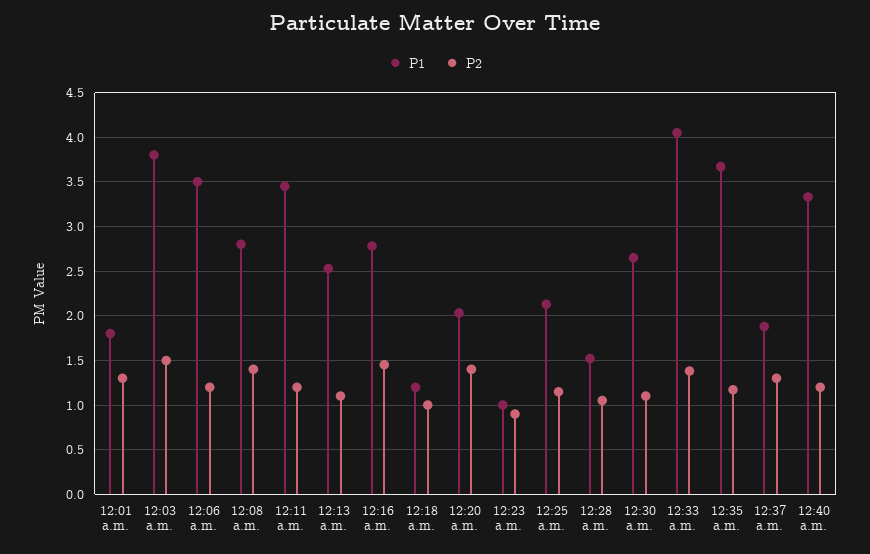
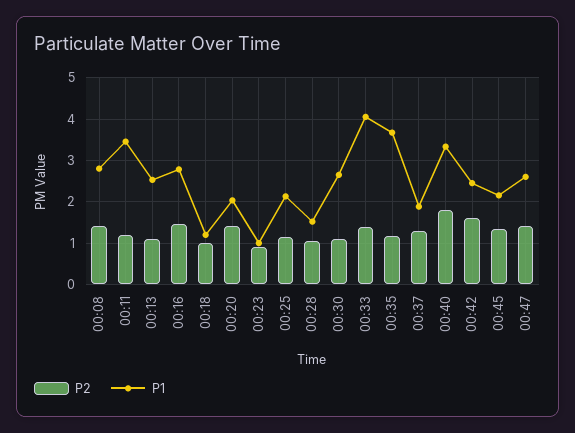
P1, 12:01 a.m.: 1.8 -> none
P2, 12:01 a.m.: 1.3 -> none
P1, 12:03 a.m.: 3.8 -> none
P2, 12:03 a.m.: 1.5 -> none
P1, 12:06 a.m.: 3.5 -> none
P2, 12:06 a.m.: 1.2 -> none
P2, 12:40 a.m.: 1.2 -> 1.8
P2, 00:42: none -> 1.6
P1, 00:42: none -> 2.4
P2, 00:45: none -> 1.4
P1, 00:45: none -> 2.2
P2, 00:47: none -> 1.4
P1, 00:47: none -> 2.6

